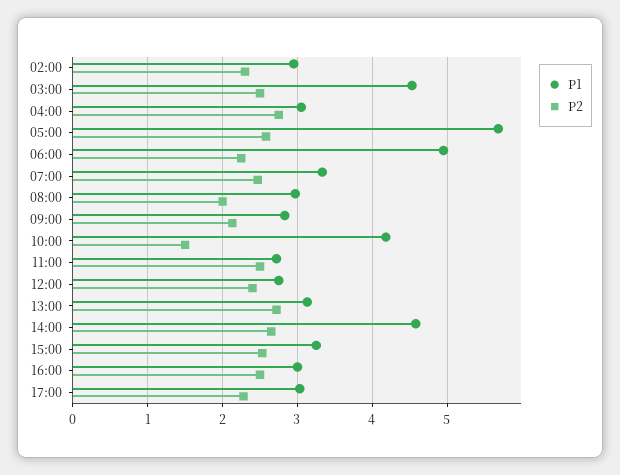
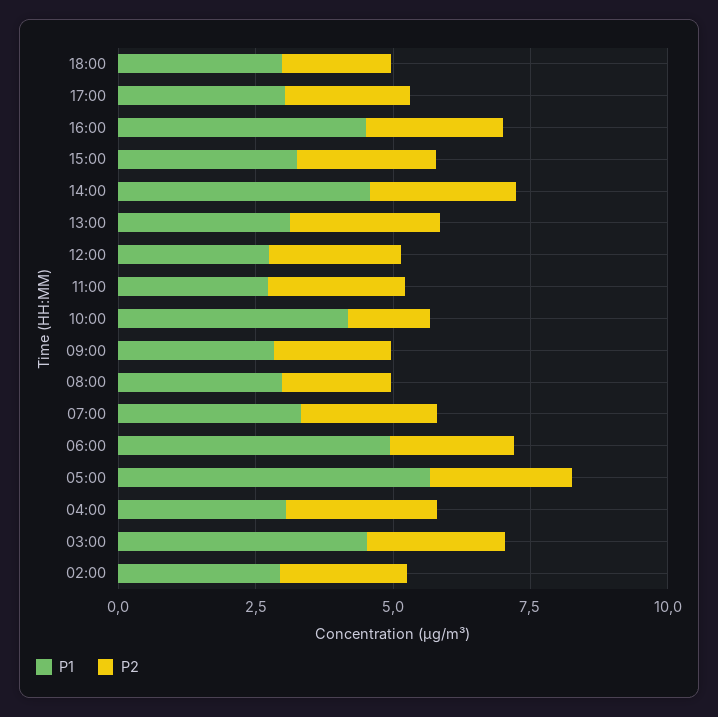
P1, 16:00: 3 -> 4.5
P1, 18:00: none -> 3
P2, 18:00: none -> 2

